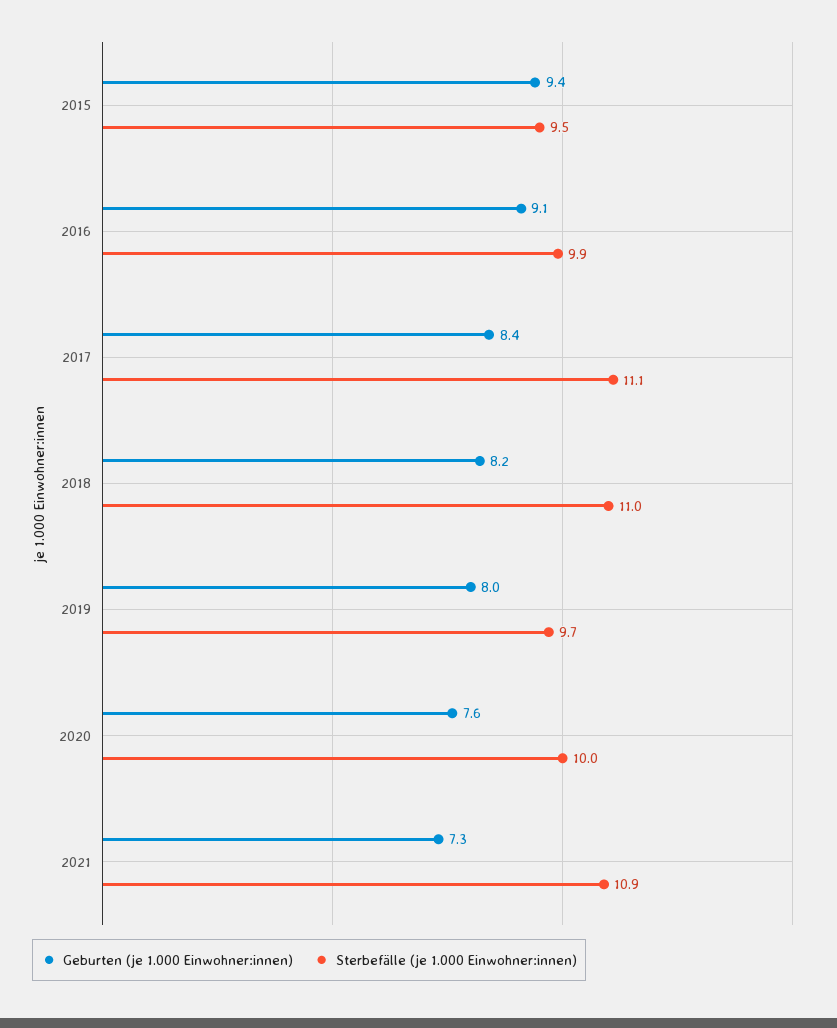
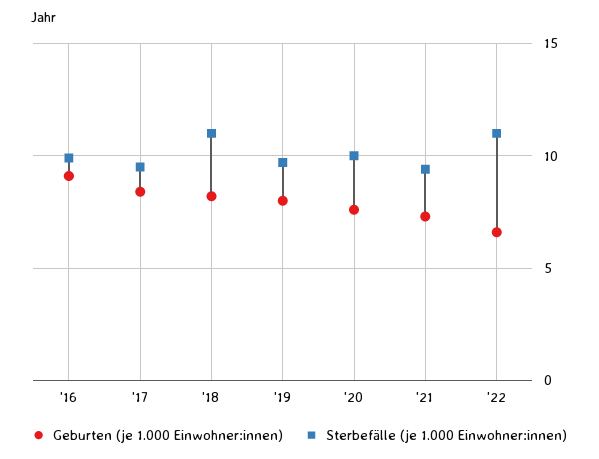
Geburten (je 1.000 Einwohner:innen), 2015: 9.4 -> none
Sterbefälle (je 1.000 Einwohner:innen), 2015: 9.5 -> none
Sterbefälle (je 1.000 Einwohner:innen), 2017: 11.1 -> 9.5
Sterbefälle (je 1.000 Einwohner:innen), 2021: 10.9 -> 9.5
Geburten (je 1.000 Einwohner:innen), '22: none -> 6.5
Sterbefälle (je 1.000 Einwohner:innen), '22: none -> 11

